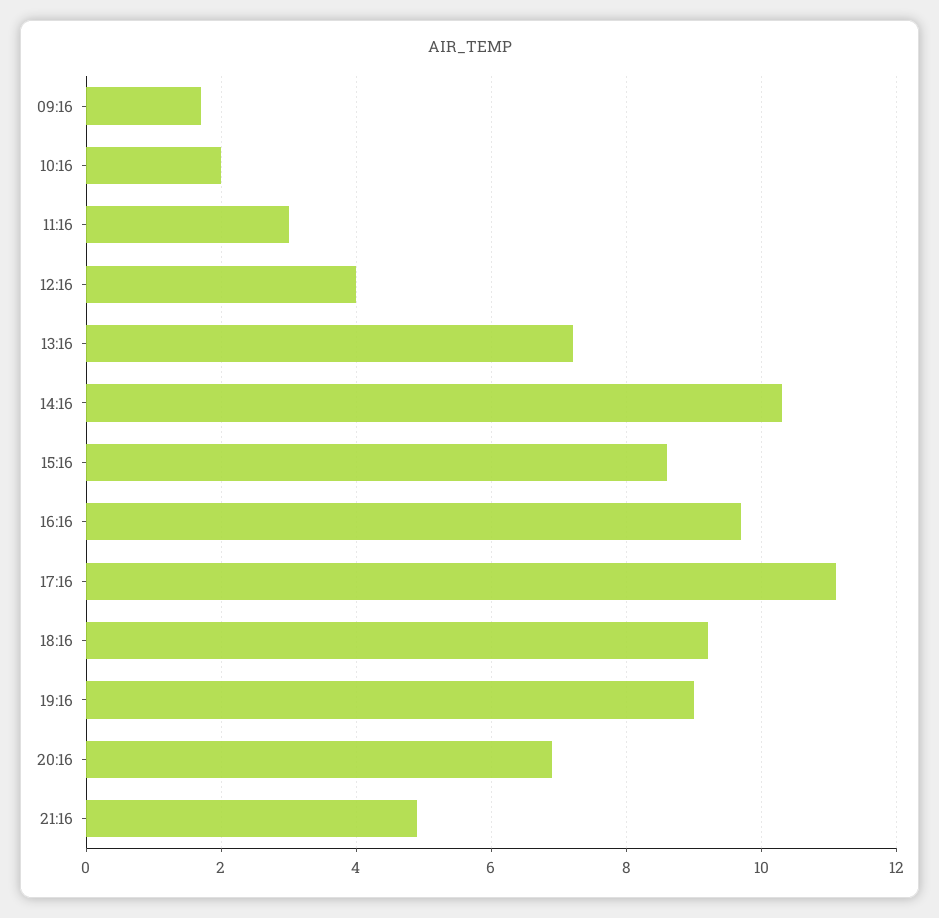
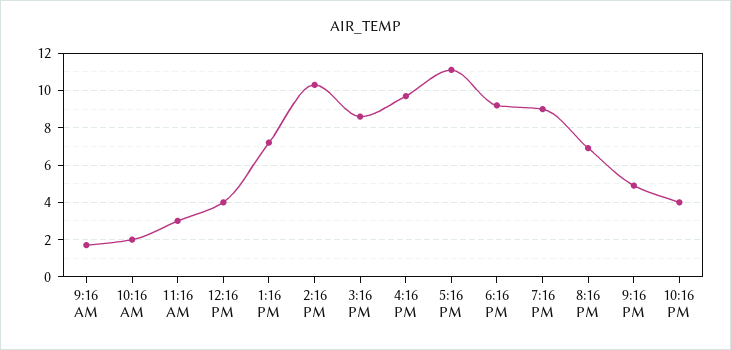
10:16 PM: none -> 4

